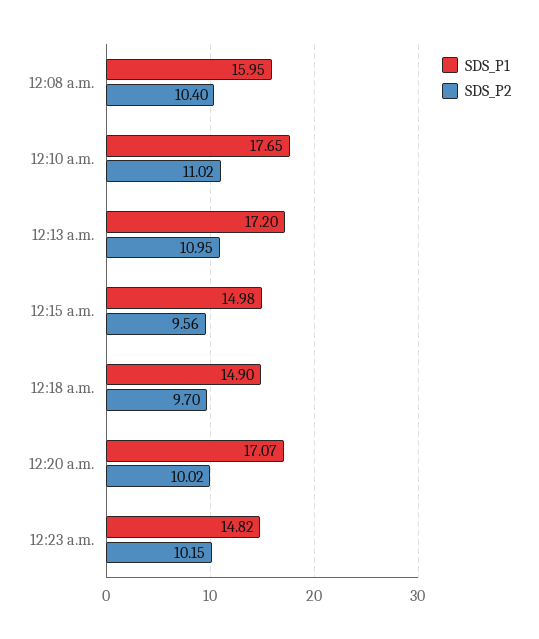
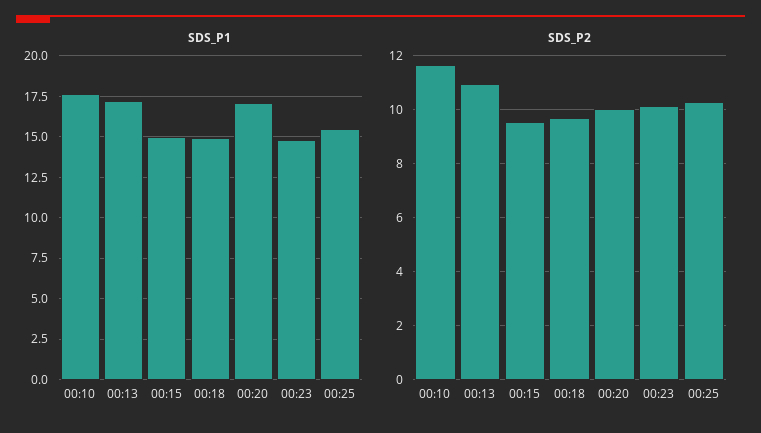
SDS_P1, 12:08 a.m.: 15.95 -> none
SDS_P2, 12:08 a.m.: 10.4 -> none
SDS_P2, 12:10 a.m.: 11.02 -> 11.75
SDS_P1, 00:25: none -> 15.5
SDS_P2, 00:25: none -> 10.25

